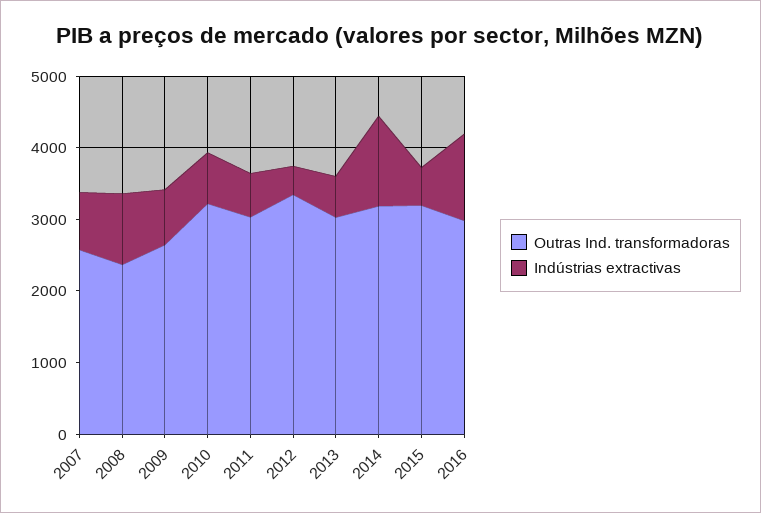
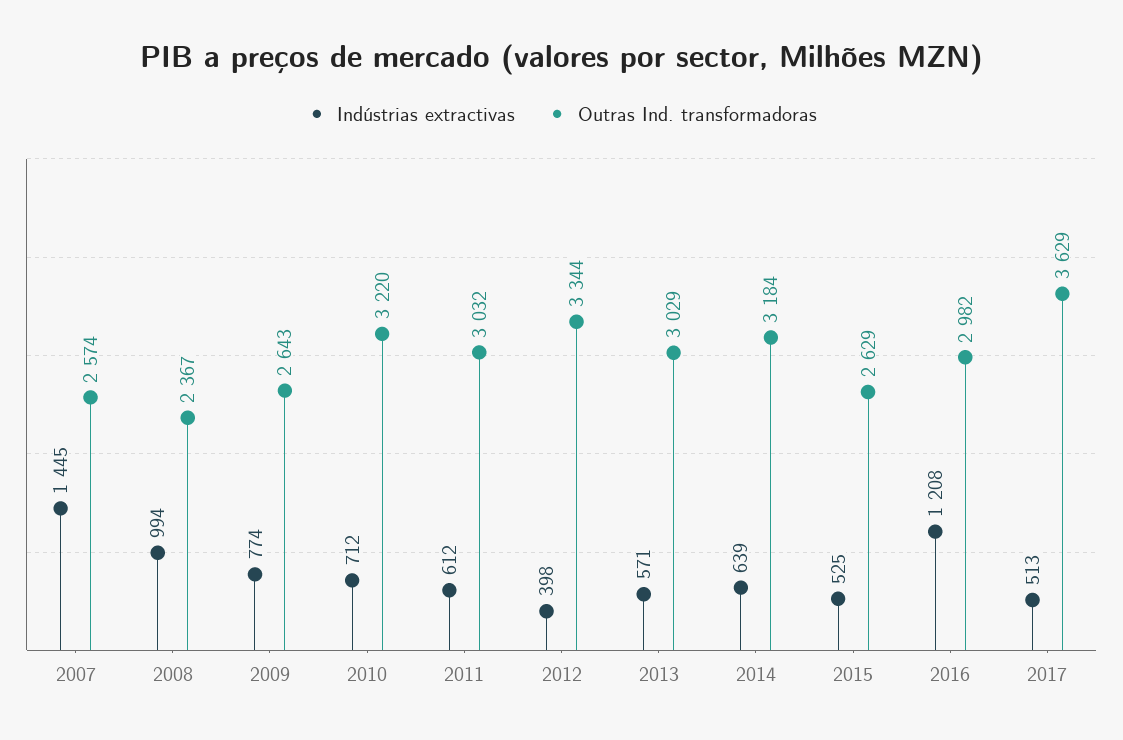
Indústrias extractivas, 2007: 800 -> 1445
Indústrias extractivas, 2014: 1200 -> 639
Outras Ind. transformadoras, 2015: 3200 -> 2629
Indústrias extractivas, 2017: none -> 513
Outras Ind. transformadoras, 2017: none -> 3629

